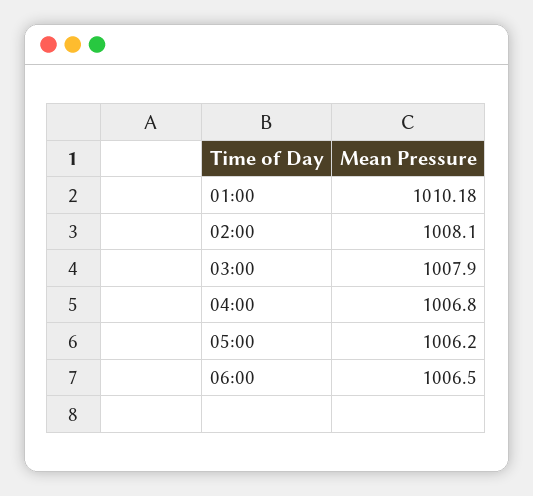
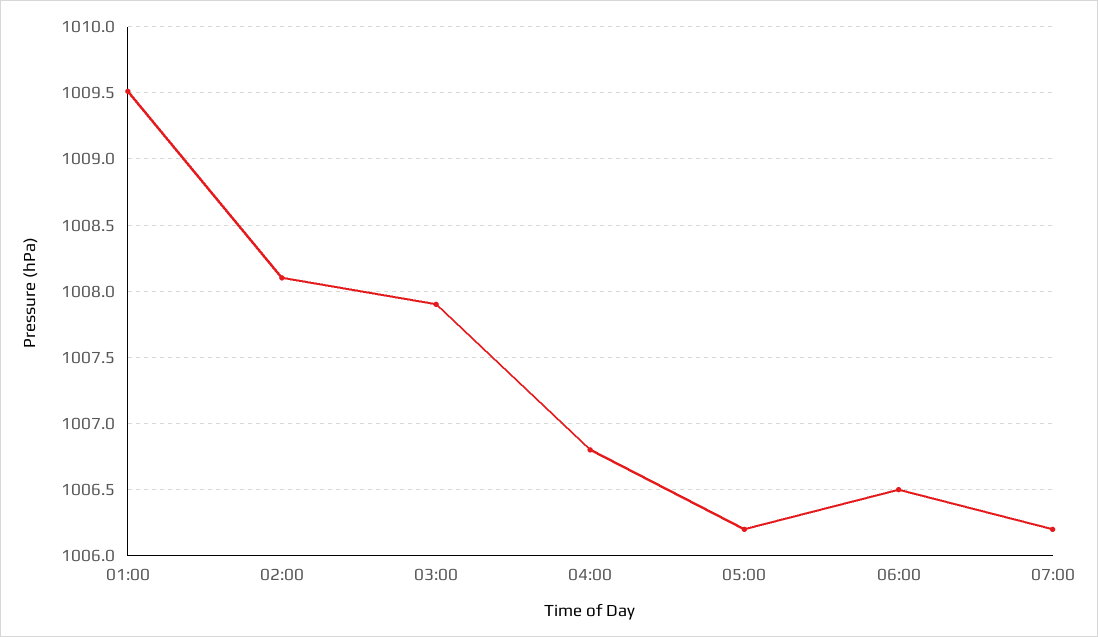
01:00: 1010.18 -> 1009.5
07:00: none -> 1006.2

